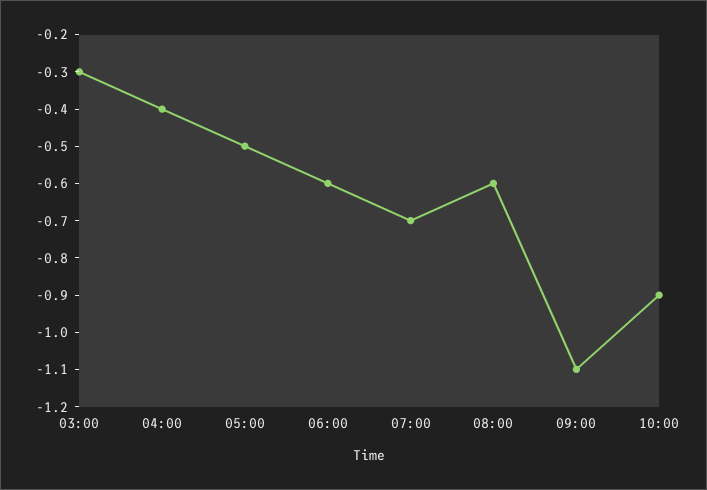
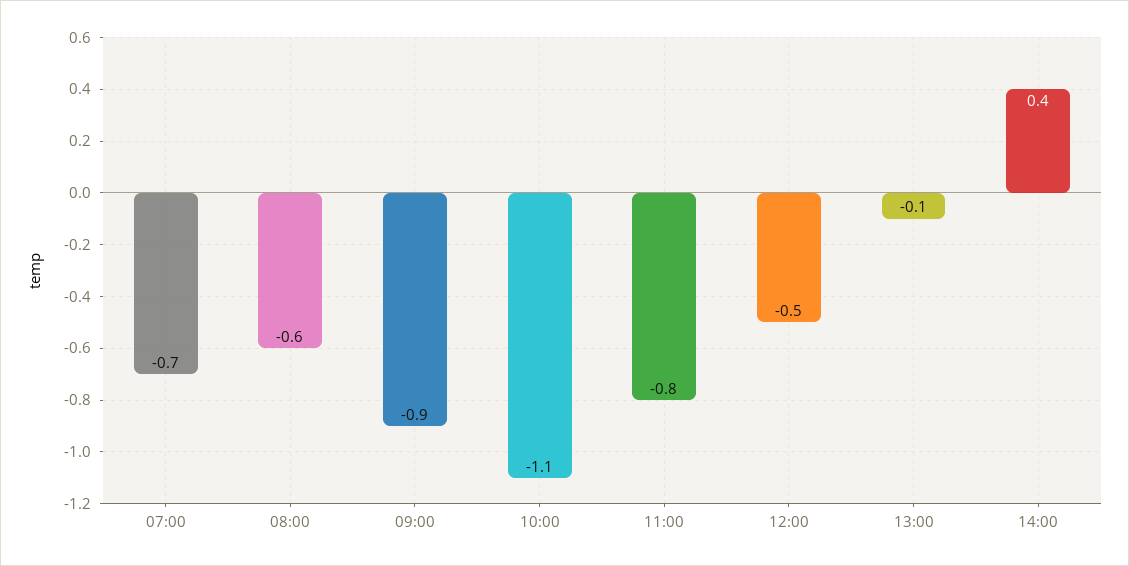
03:00: -0.3 -> none
04:00: -0.4 -> none
05:00: -0.5 -> none
06:00: -0.6 -> none
09:00: -1.1 -> -0.9
10:00: -0.9 -> -1.1
11:00: none -> -0.8
12:00: none -> -0.5
13:00: none -> -0.1
14:00: none -> 0.4

